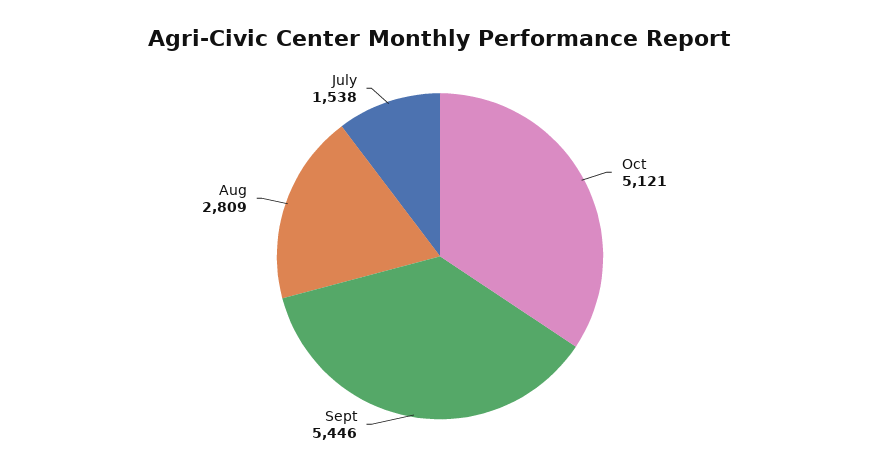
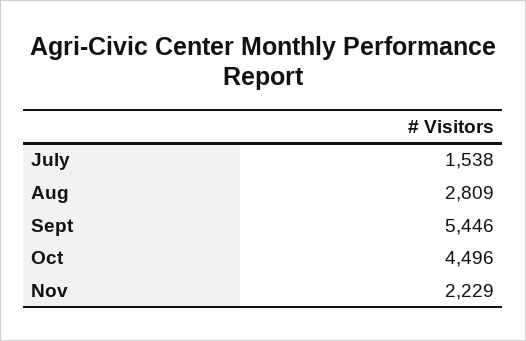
Oct: 5121 -> 4496
Nov: none -> 2229

